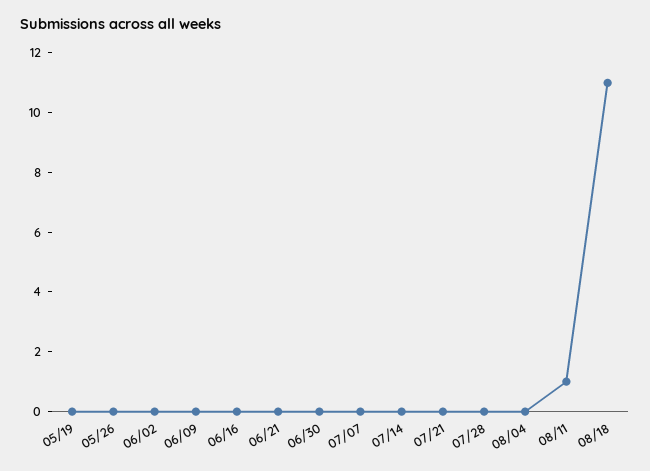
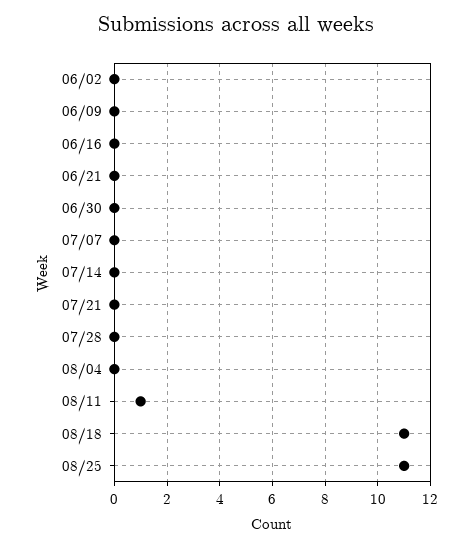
05/19: 0 -> none
05/26: 0 -> none
08/25: none -> 11

